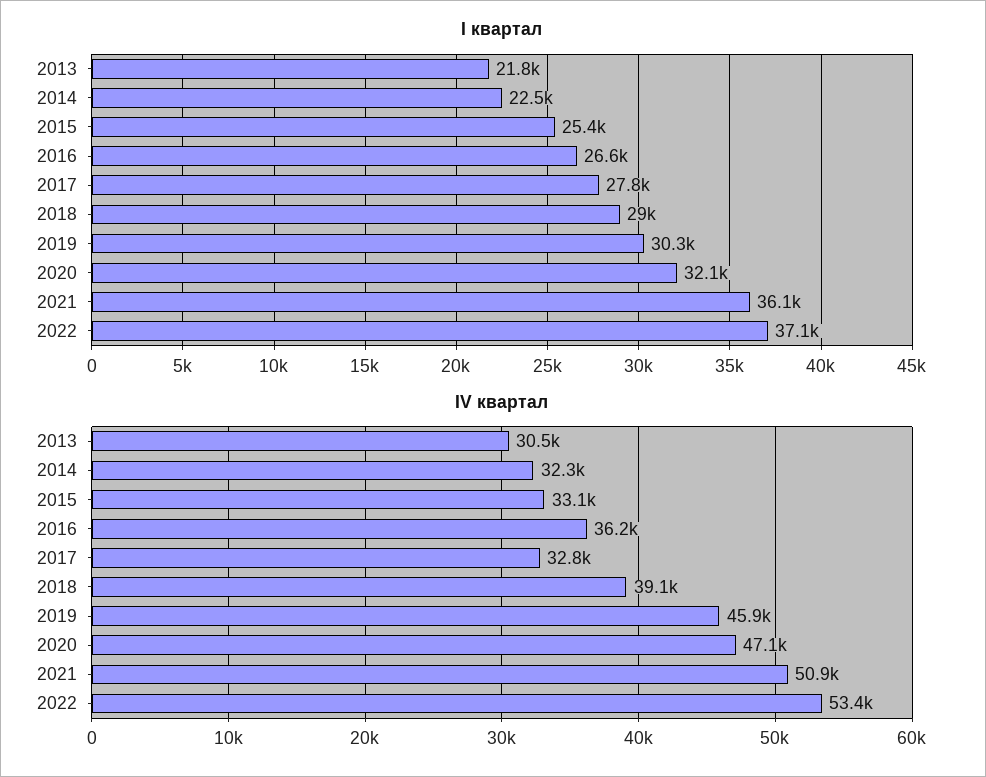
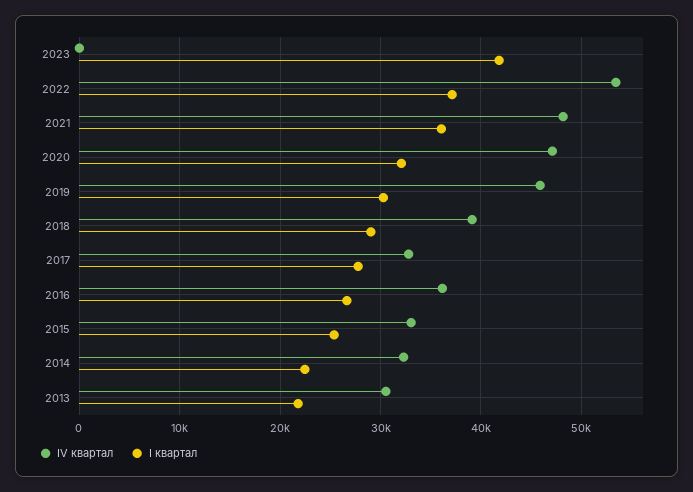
IV квартал, 2021: 50900 -> 48000
IV квартал, 2023: none -> 0
I квартал, 2023: none -> 42000

